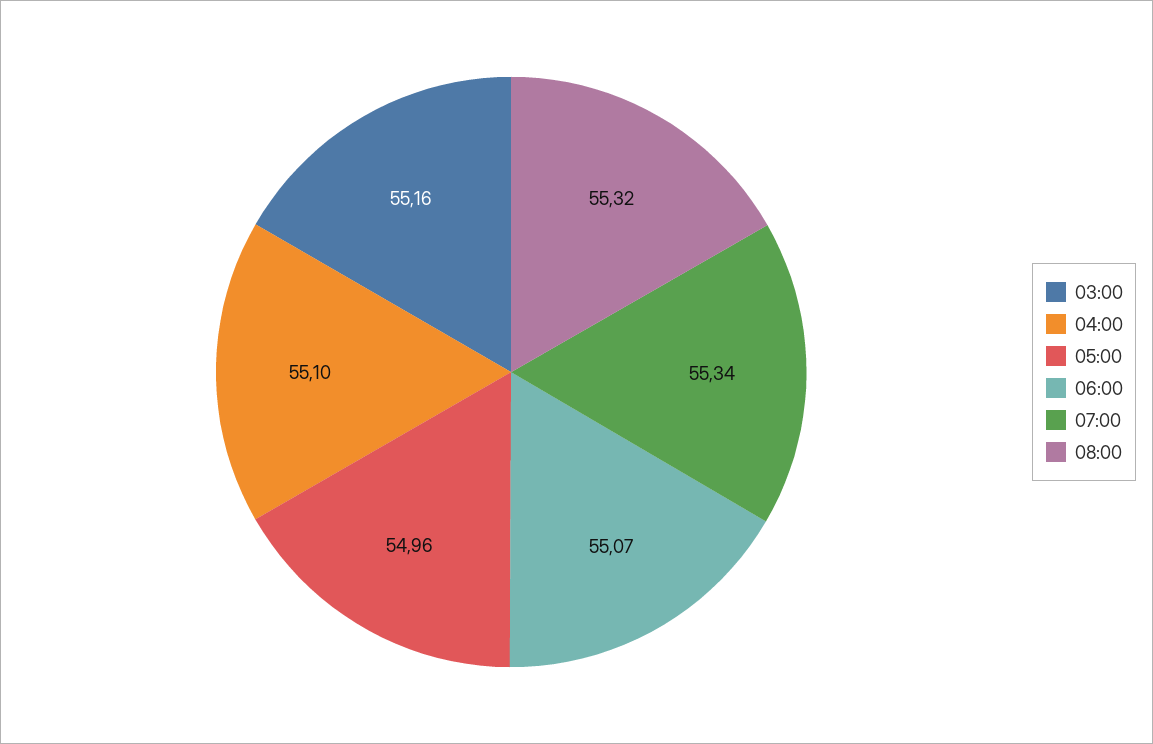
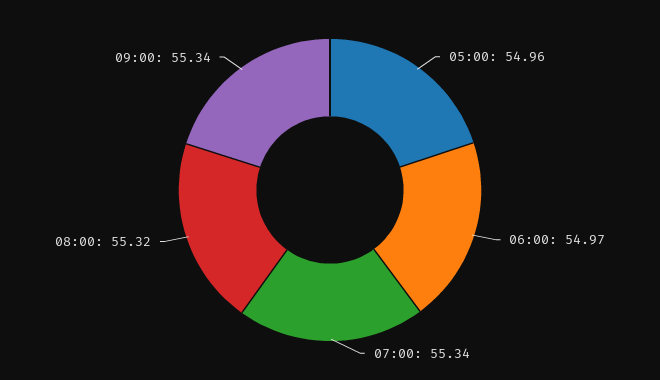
03:00: 55.16 -> none
04:00: 55.1 -> none
06:00: 55.07 -> 54.97
09:00: none -> 55.34

